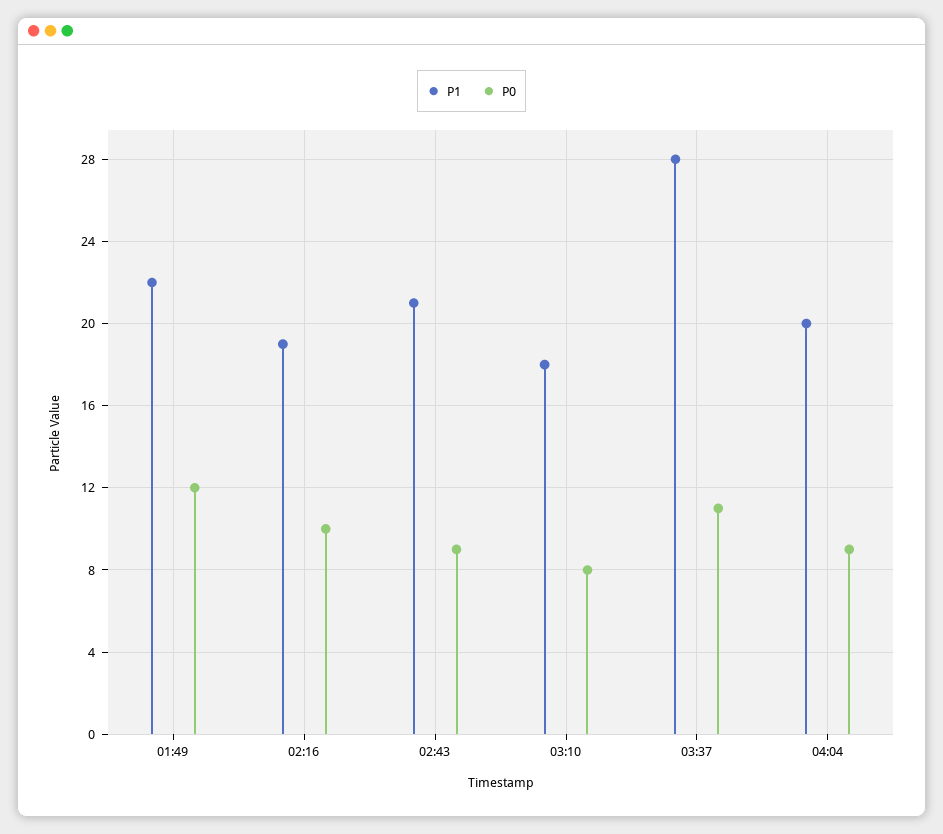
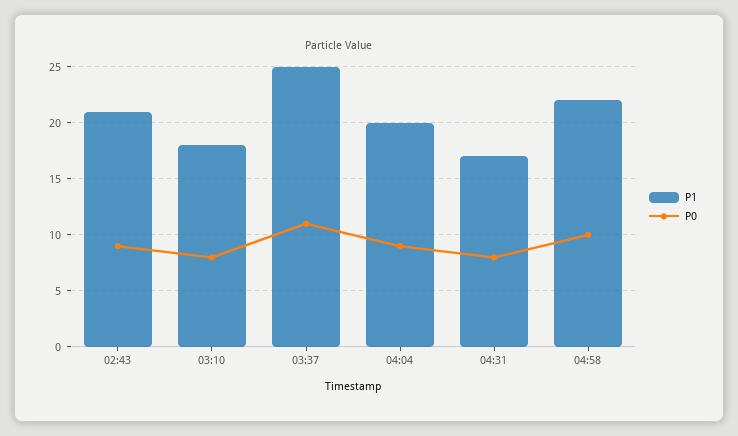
P1, 01:49: 22 -> none
P0, 01:49: 12 -> none
P1, 02:16: 19 -> none
P0, 02:16: 10 -> none
P1, 03:37: 28 -> 25
P1, 04:31: none -> 17
P0, 04:31: none -> 8
P1, 04:58: none -> 22
P0, 04:58: none -> 10

